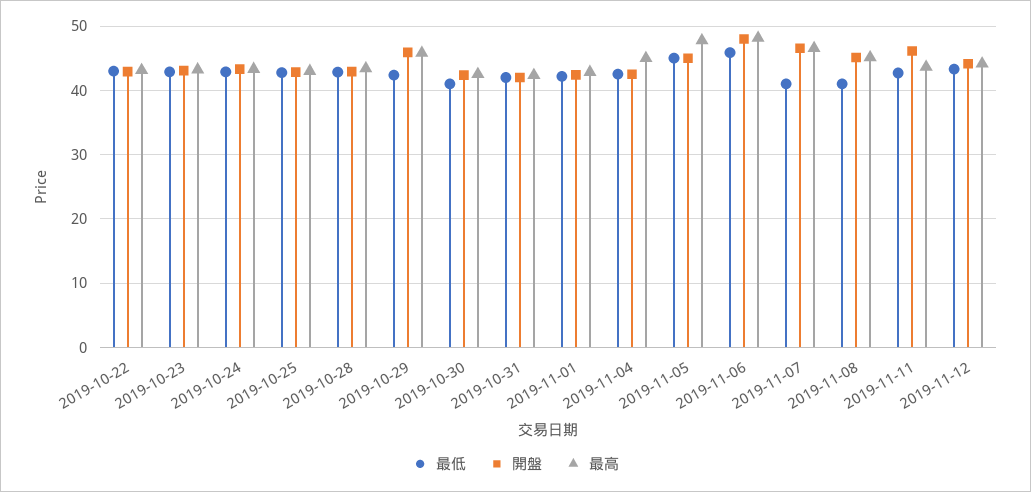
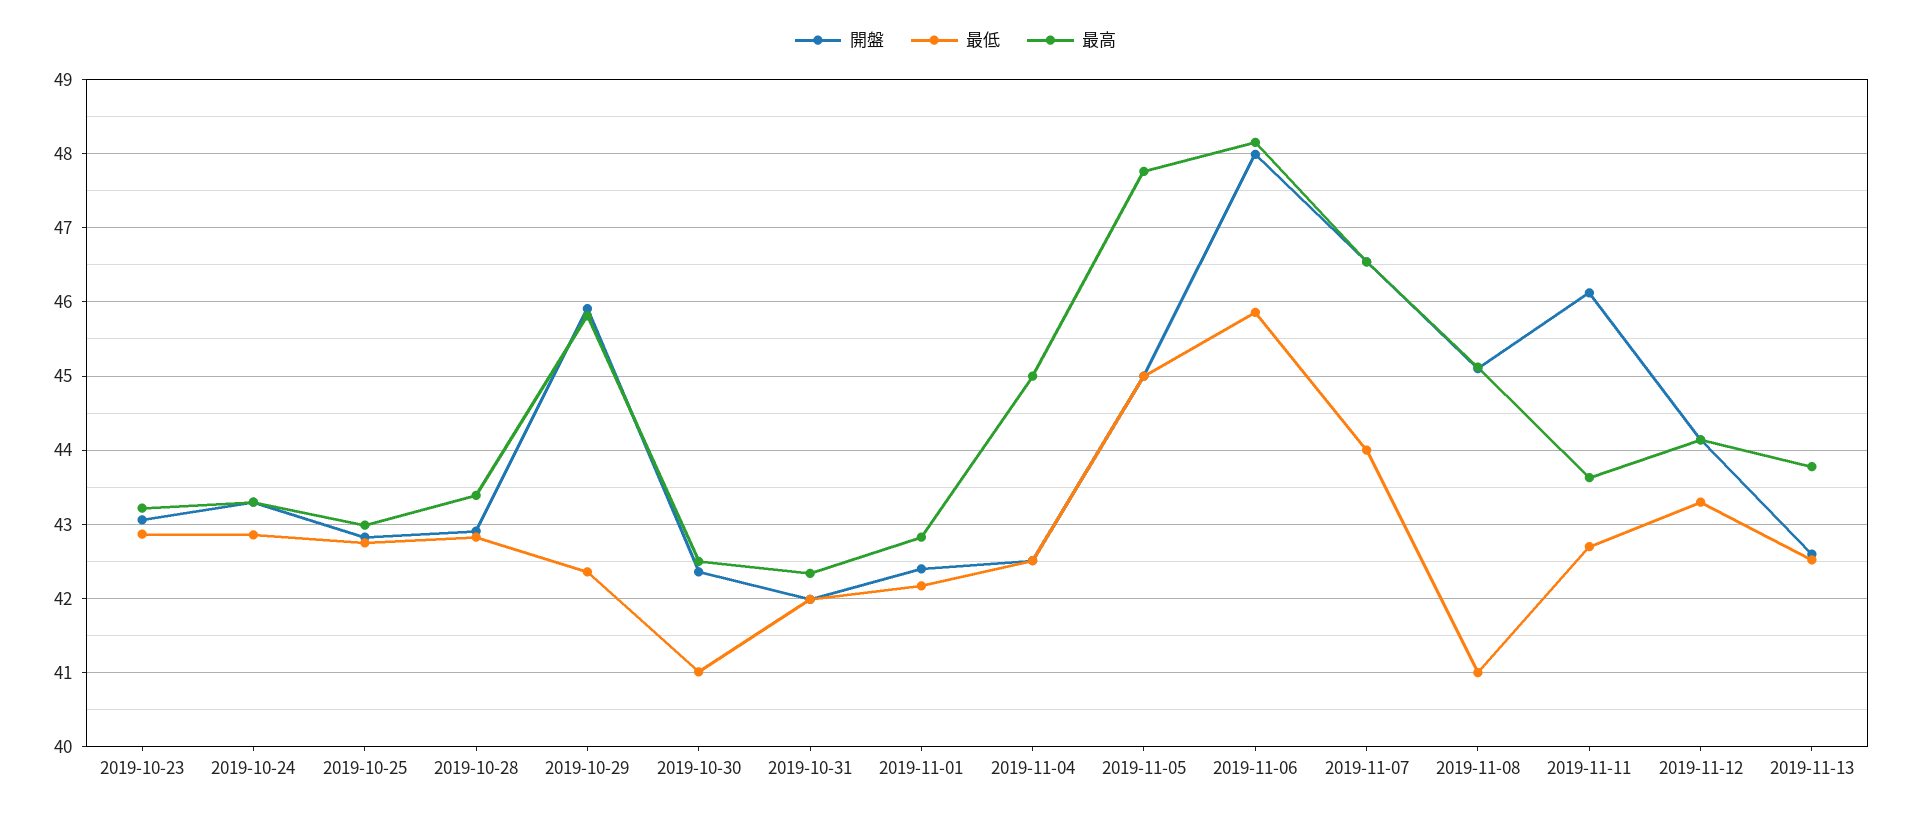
最低, 2019-10-22: 43 -> none
開盤, 2019-10-22: 43 -> none
最高, 2019-10-22: 43 -> none
最低, 2019-11-07: 41 -> 44
開盤, 2019-11-13: none -> 42.6
最低, 2019-11-13: none -> 42.5
最高, 2019-11-13: none -> 43.8

